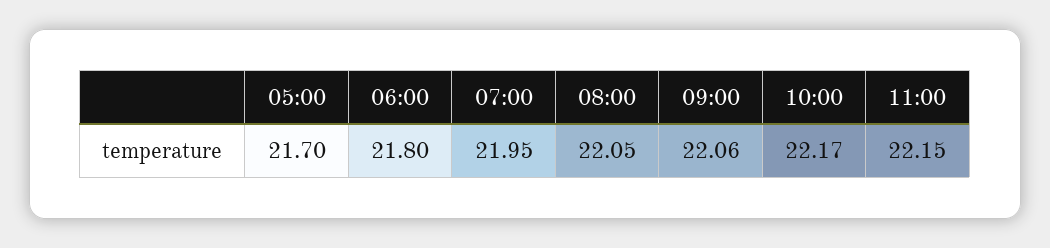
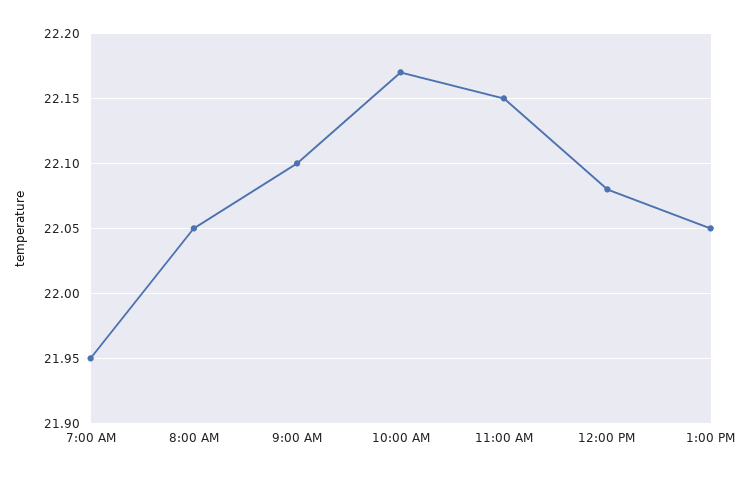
05:00: 21.7 -> none
06:00: 21.8 -> none
09:00: 22.06 -> 22.1
12:00 PM: none -> 22.08
1:00 PM: none -> 22.05

